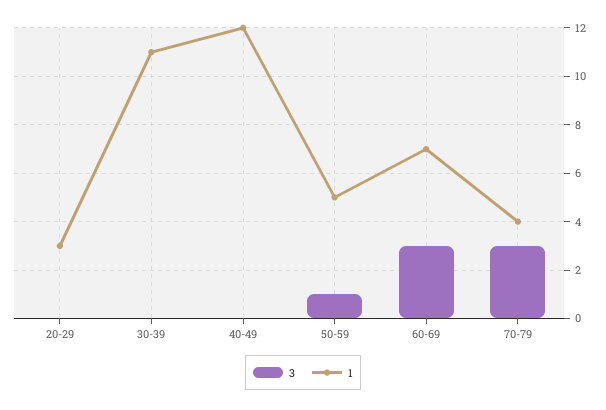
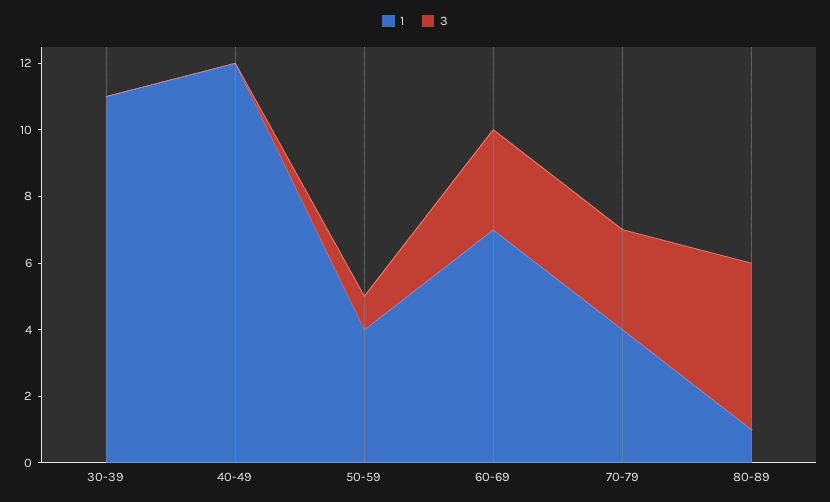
3, 20-29: 0 -> none
1, 20-29: 3 -> none
1, 50-59: 5 -> 4
1, 80-89: none -> 1
3, 80-89: none -> 5

